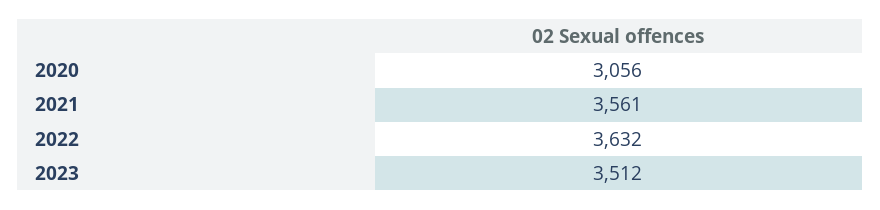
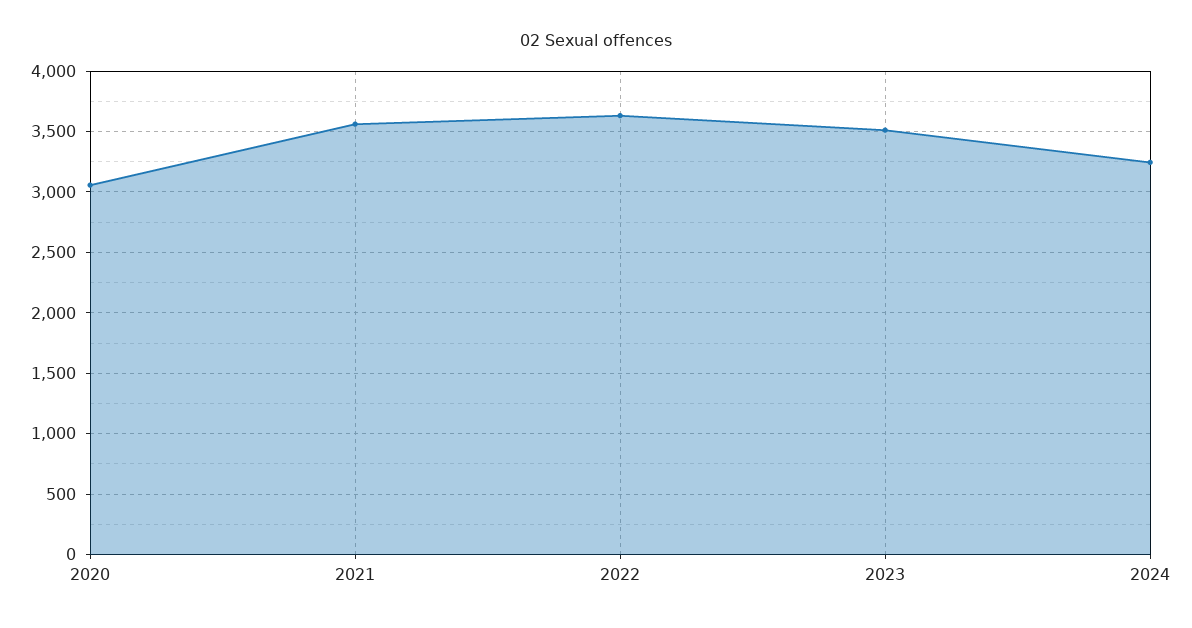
2024: none -> 3250

